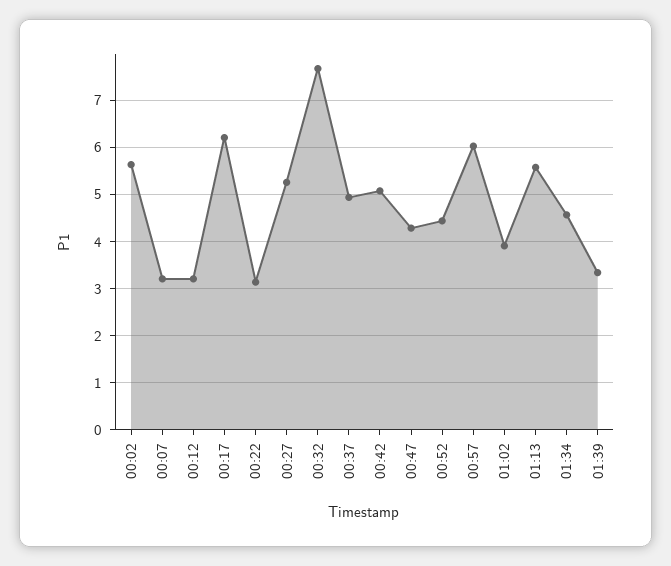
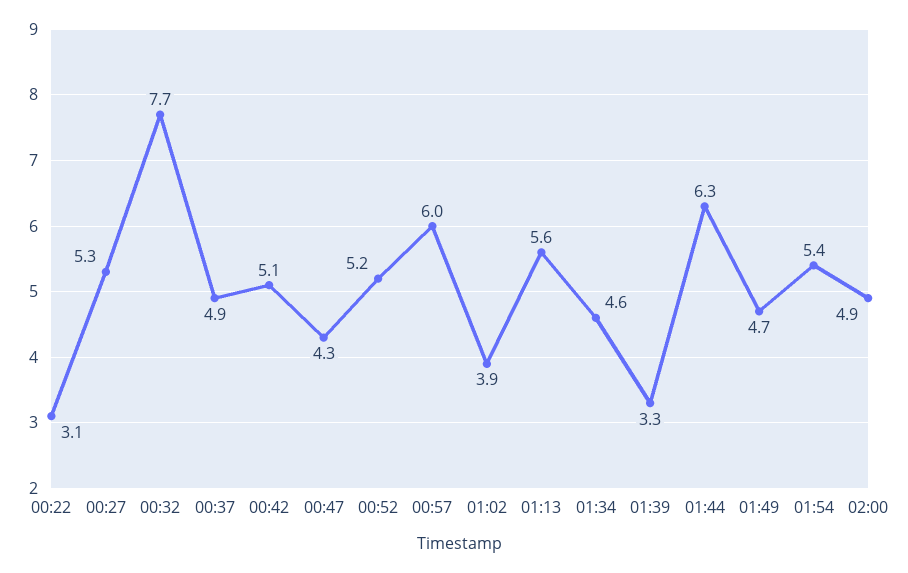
00:02: 5.6 -> none
00:07: 3.2 -> none
00:12: 3.2 -> none
00:17: 6.2 -> none
00:52: 4.4 -> 5.2
01:44: none -> 6.3
01:49: none -> 4.7
01:54: none -> 5.4
02:00: none -> 4.9

